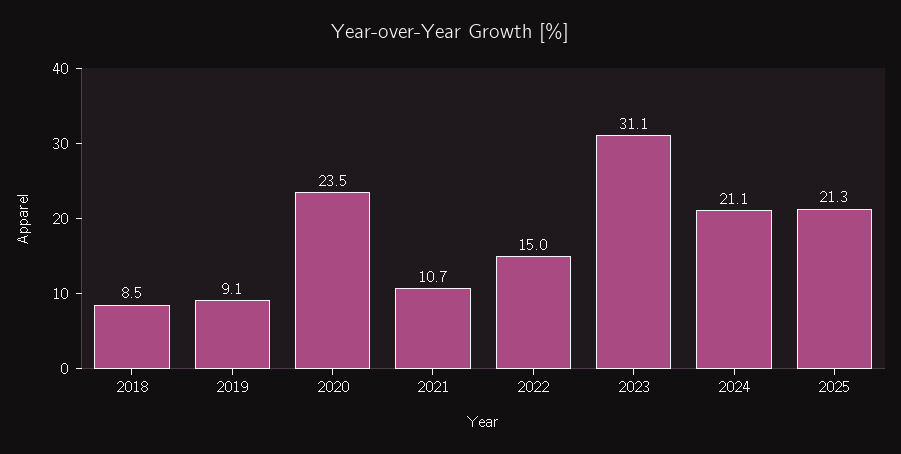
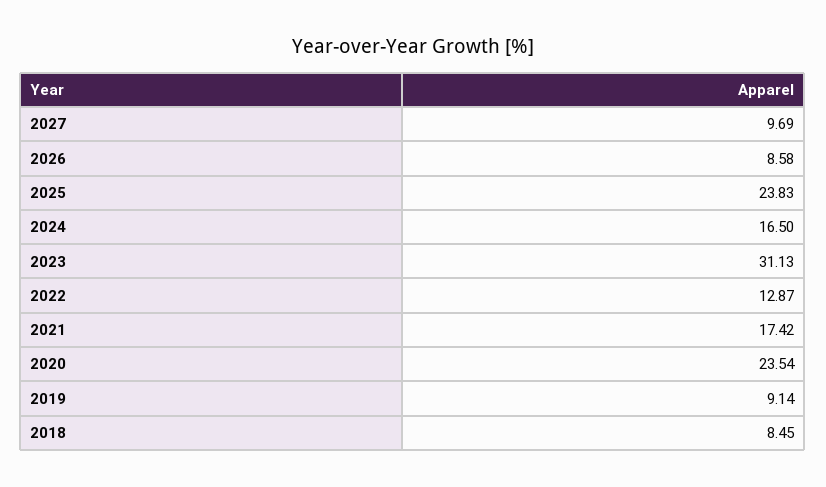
2021: 10.7 -> 17.42
2022: 15 -> 12.87
2024: 21.1 -> 16.5
2025: 21.3 -> 23.83
2027: none -> 9.69
2026: none -> 8.58

